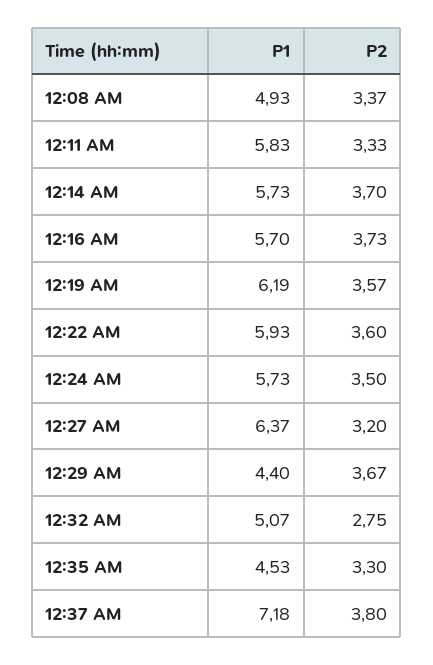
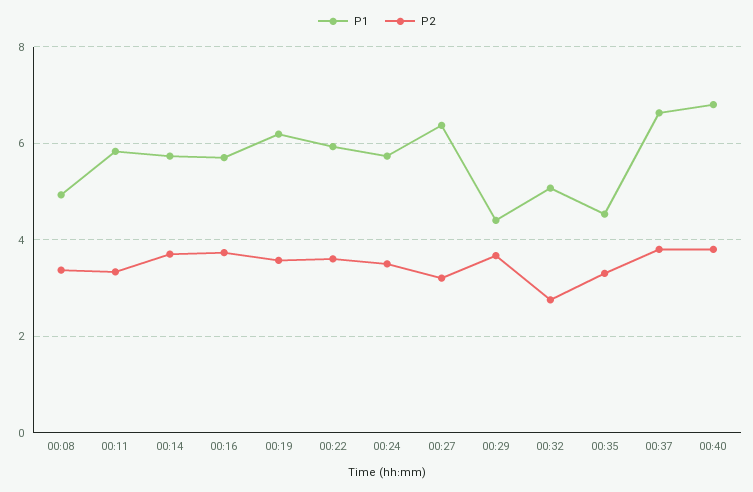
P1, 12:37 AM: 7.18 -> 6.6
P1, 00:40: none -> 6.8
P2, 00:40: none -> 3.8

